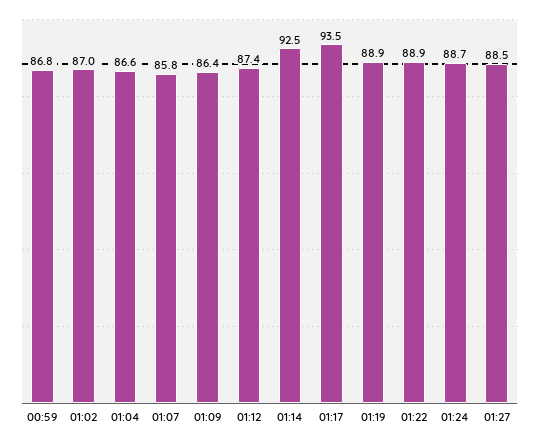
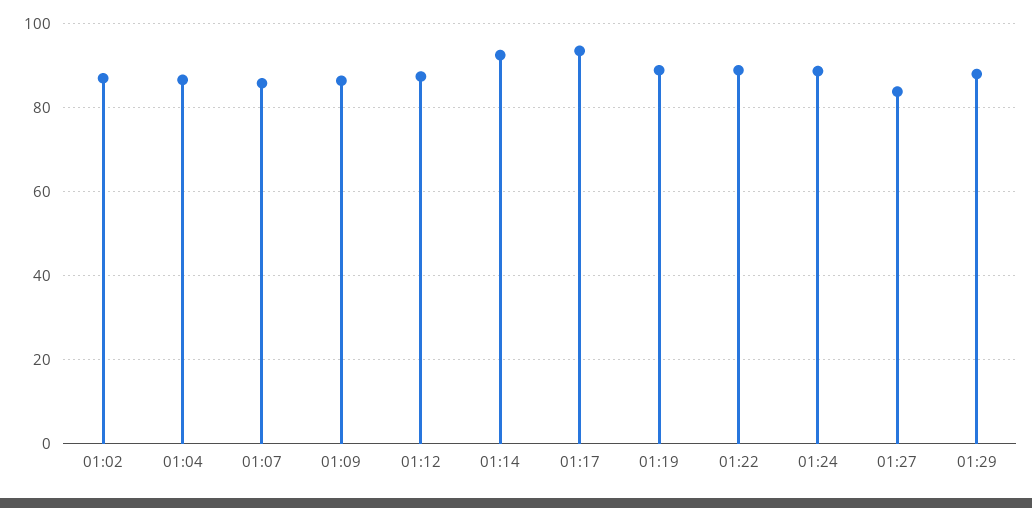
00:59: 86.8 -> none
01:27: 88.5 -> 84
01:29: none -> 88

